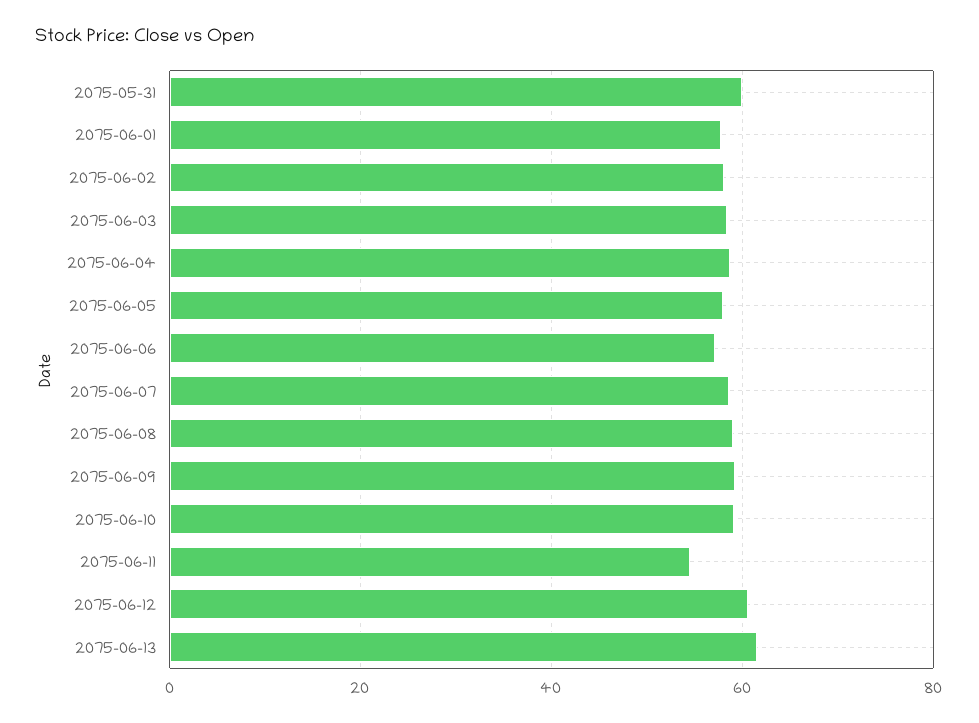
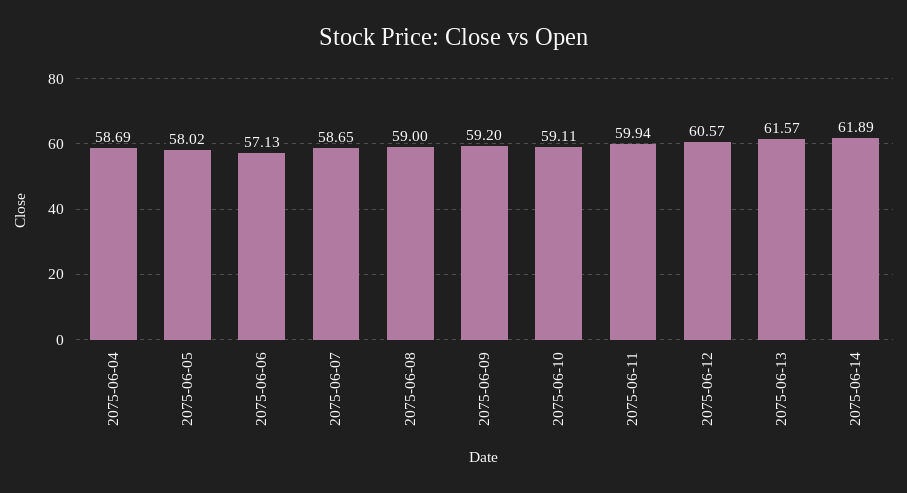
2075-05-31: 60 -> none
2075-06-01: 58 -> none
2075-06-02: 58 -> none
2075-06-03: 58 -> none
2075-06-11: 54 -> 59.94
2075-06-14: none -> 61.89

